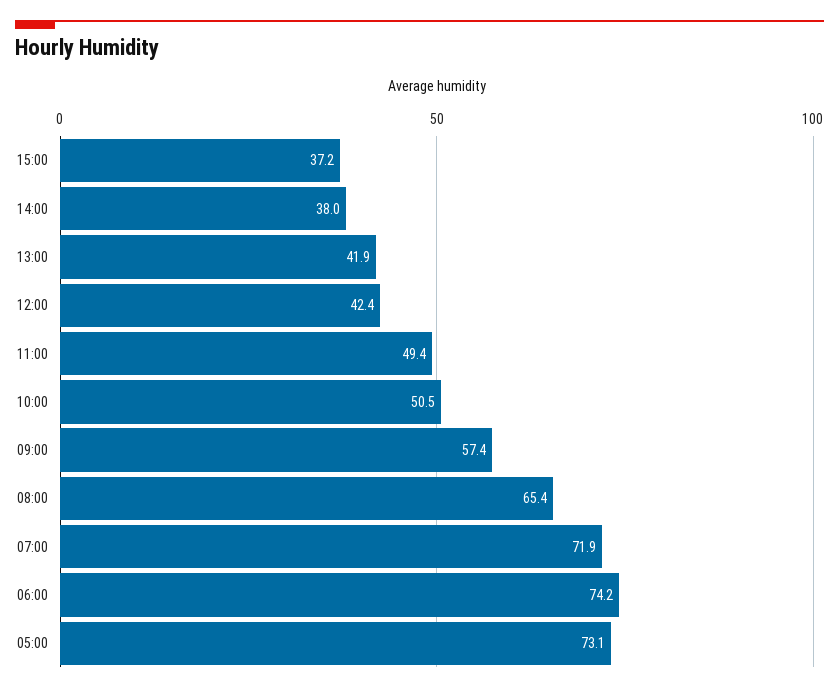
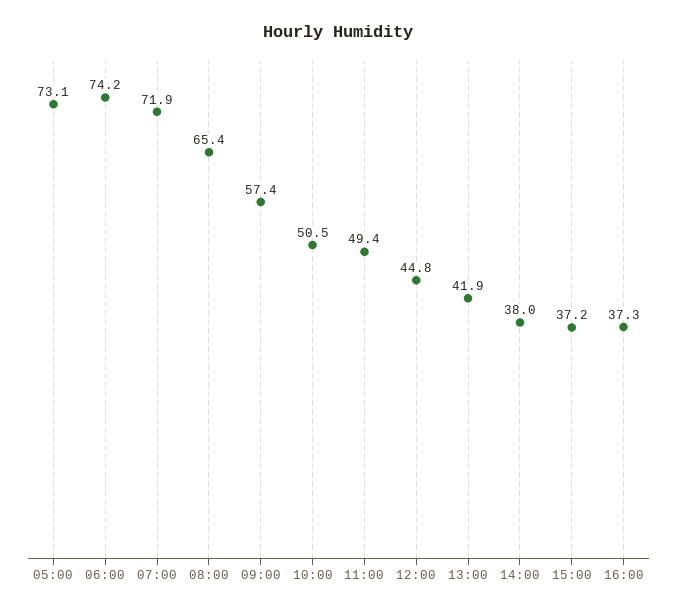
12:00: 42.4 -> 44.8
16:00: none -> 37.3

